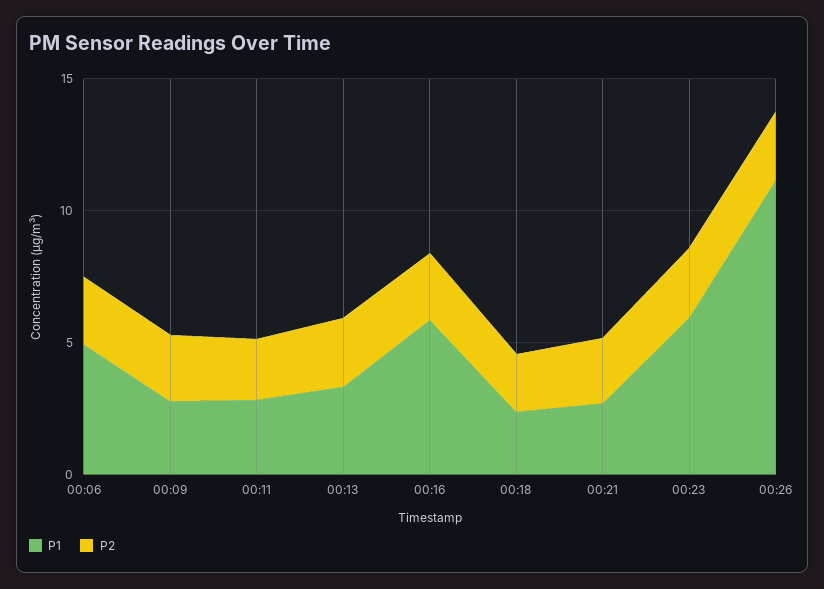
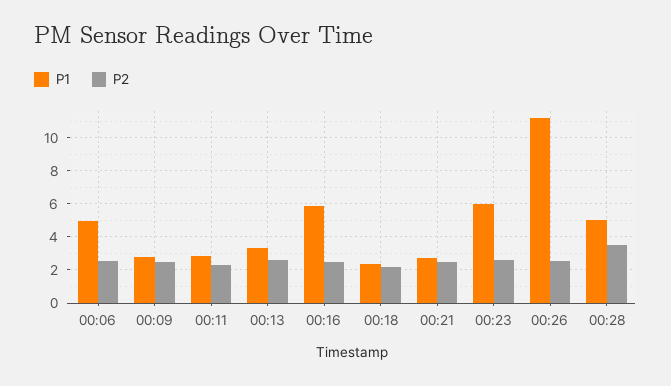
P1, 00:28: none -> 5
P2, 00:28: none -> 3.5

